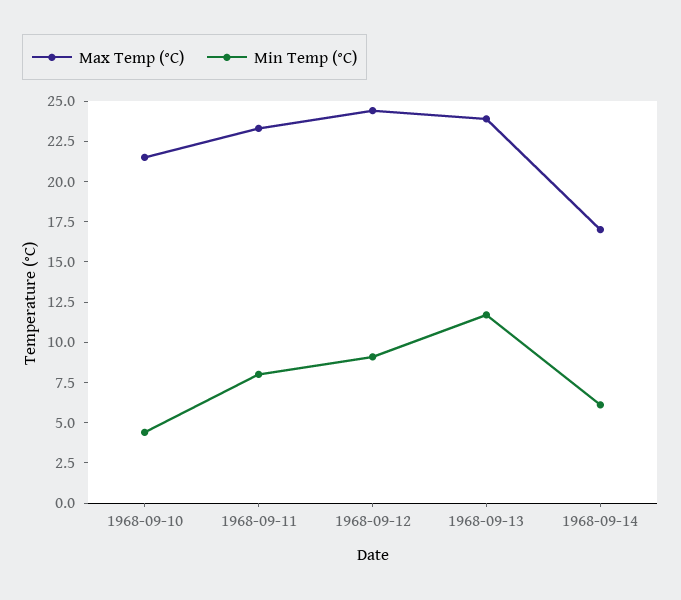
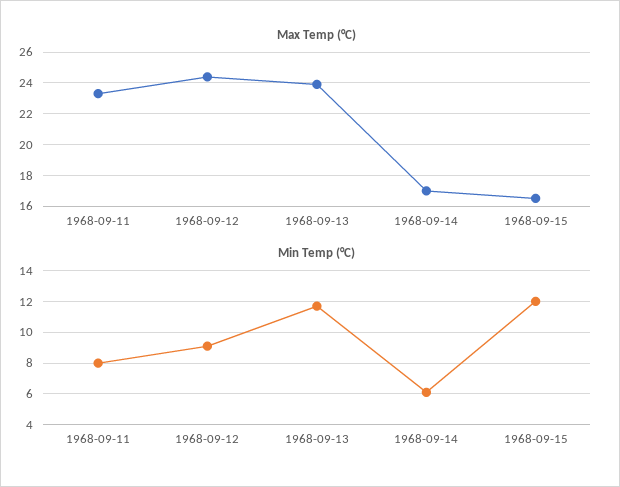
Max Temp (°C), 1968-09-10: 21.5 -> none
Min Temp (°C), 1968-09-10: 4.5 -> none
Max Temp (°C), 1968-09-15: none -> 16.5
Min Temp (°C), 1968-09-15: none -> 12

